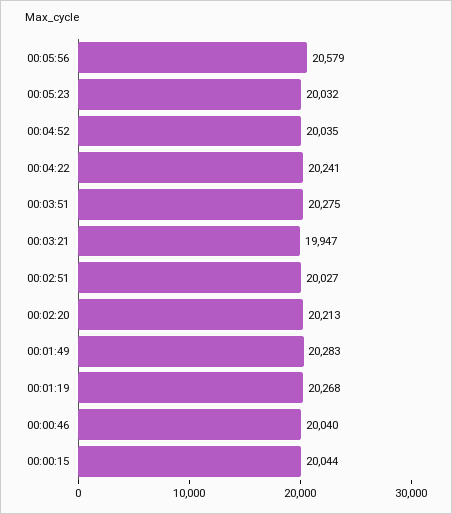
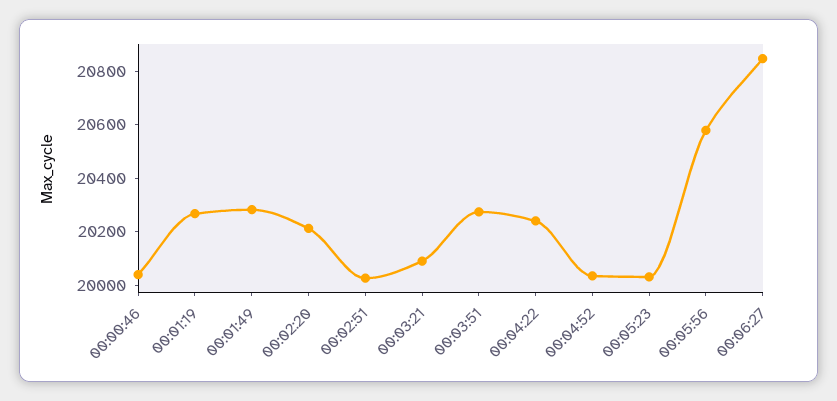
00:03:21: 19947 -> 20100
00:00:15: 20044 -> none
00:06:27: none -> 20850

